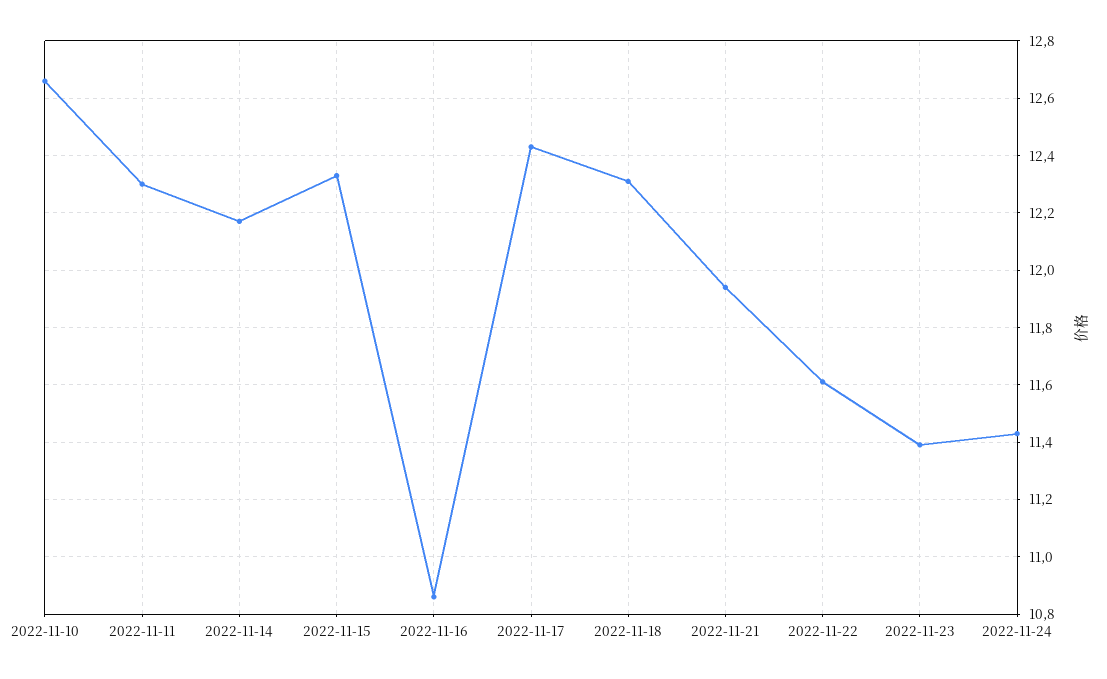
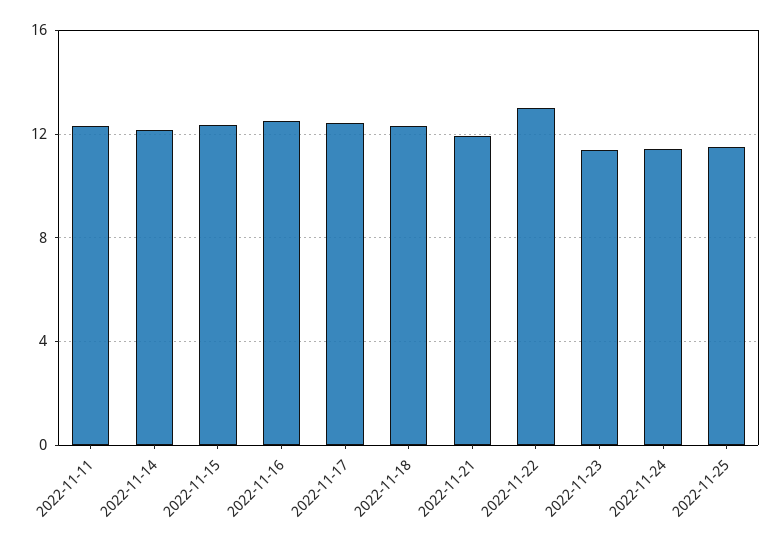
2022-11-10: 12.65 -> none
2022-11-16: 10.85 -> 12.5
2022-11-22: 11.6 -> 13
2022-11-25: none -> 11.5

